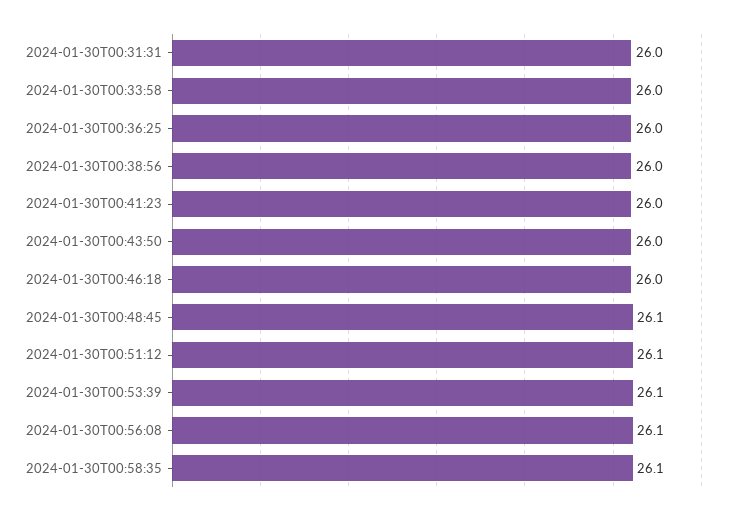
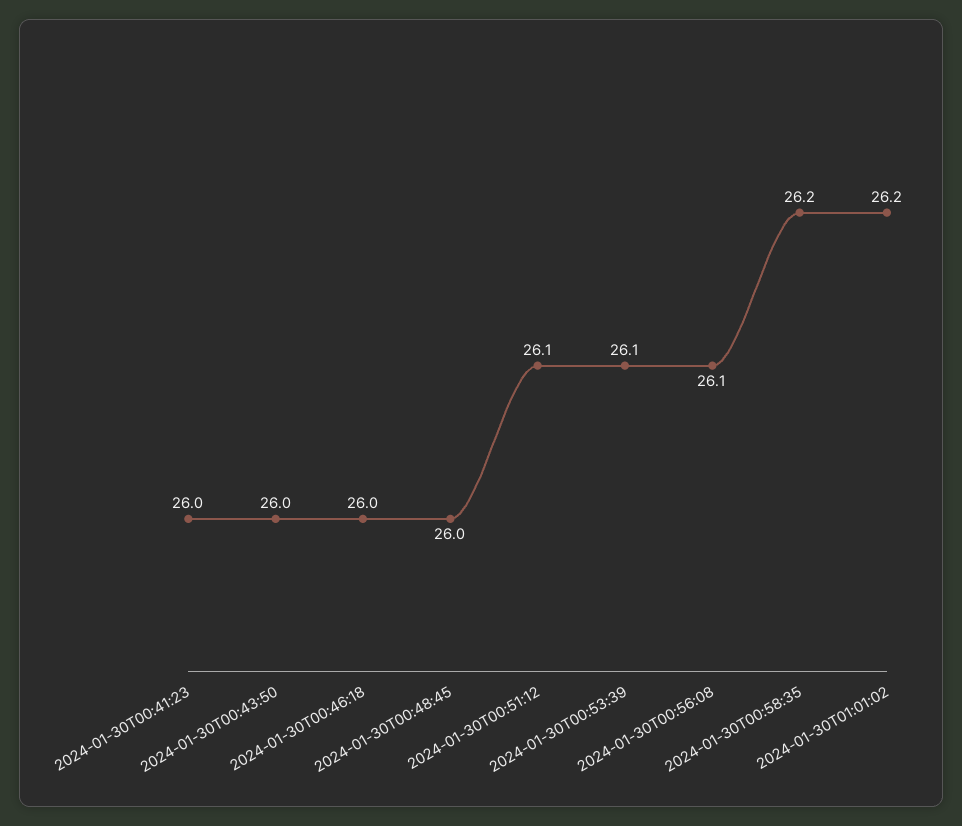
2024-01-30T00:31:31: 26 -> none
2024-01-30T00:33:58: 26 -> none
2024-01-30T00:36:25: 26 -> none
2024-01-30T00:38:56: 26 -> none
2024-01-30T00:48:45: 26.1 -> 26
2024-01-30T00:58:35: 26.1 -> 26.2
2024-01-30T01:01:02: none -> 26.2

